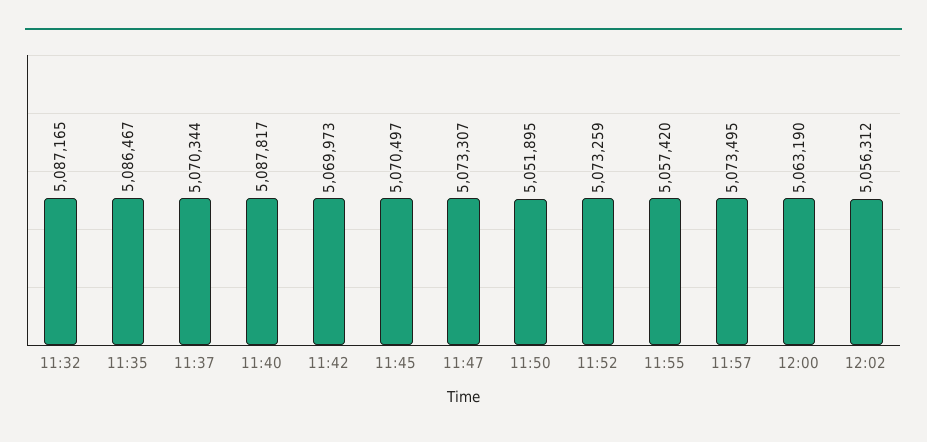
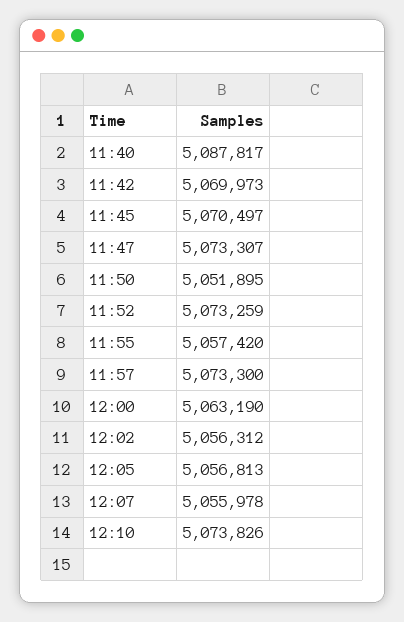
11:32: 5087165 -> none
11:35: 5086467 -> none
11:37: 5070344 -> none
11:57: 5073495 -> 5073300
12:05: none -> 5056813
12:07: none -> 5055978
12:10: none -> 5073826

